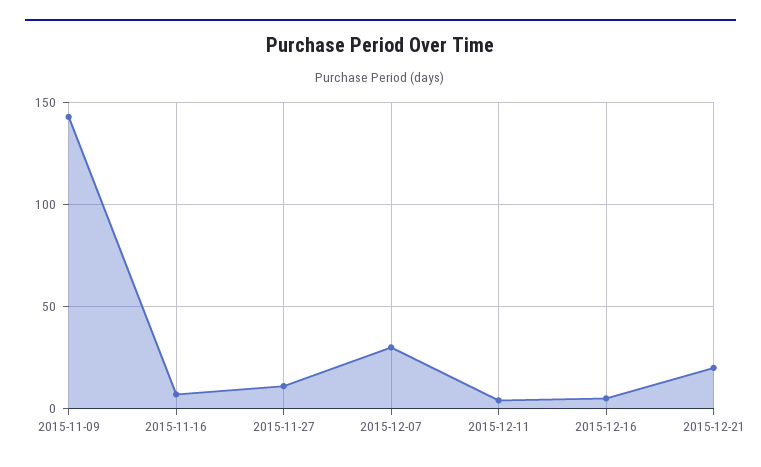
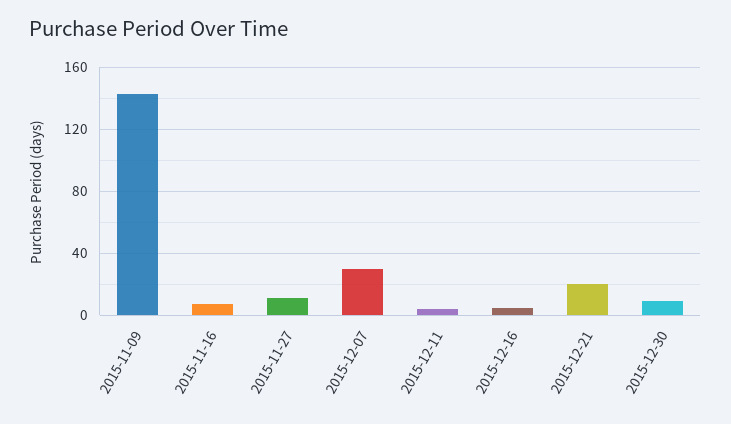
2015-12-30: none -> 10

